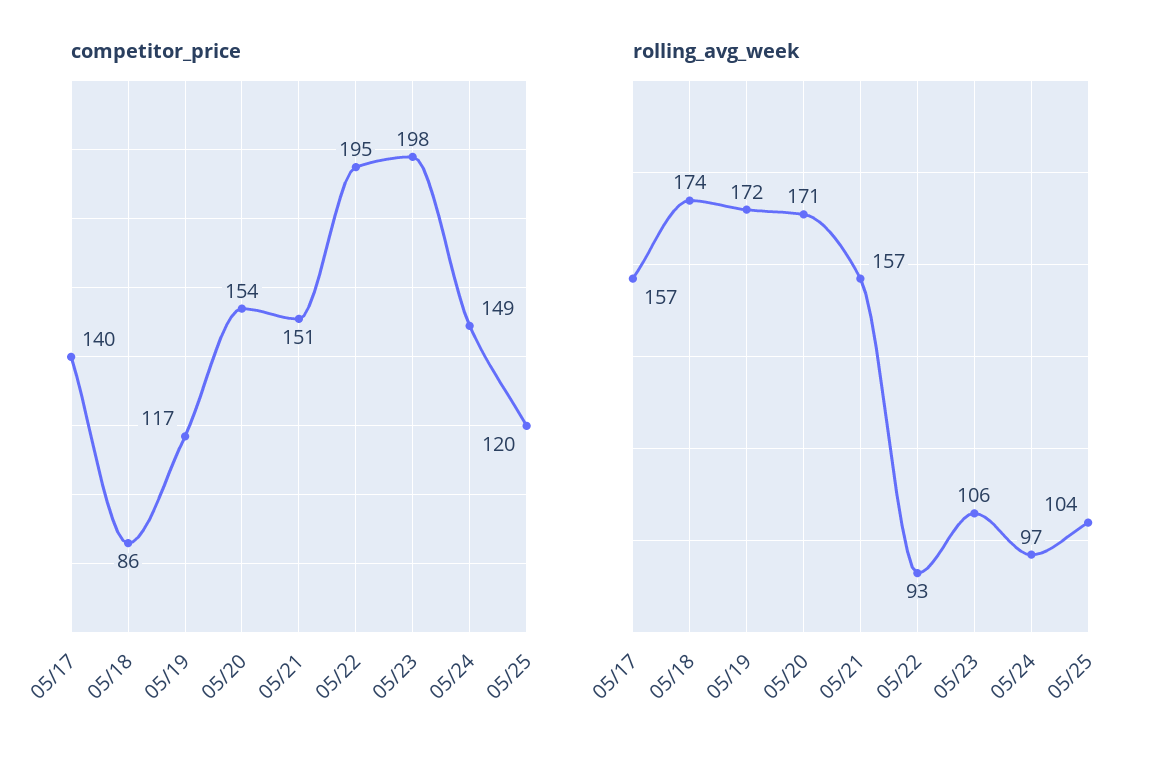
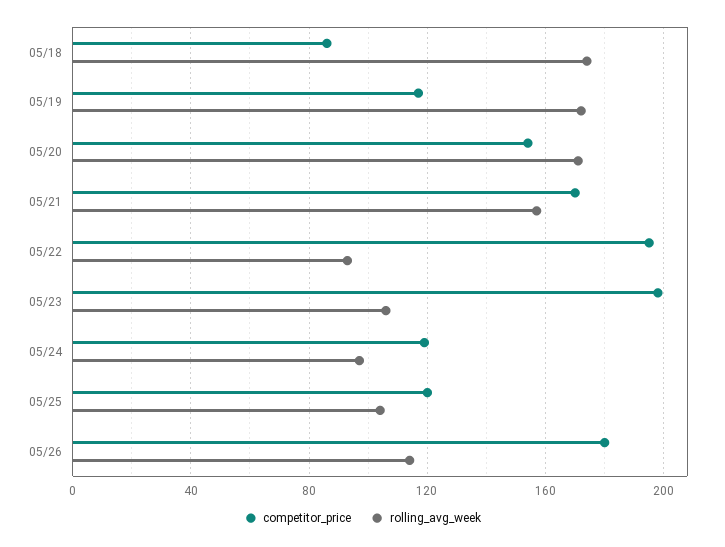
competitor_price, 05/17: 140 -> none
competitor_price, 05/21: 151 -> 170
competitor_price, 05/24: 149 -> 120
rolling_avg_week, 05/17: 157 -> none
competitor_price, 05/26: none -> 180
rolling_avg_week, 05/26: none -> 115

